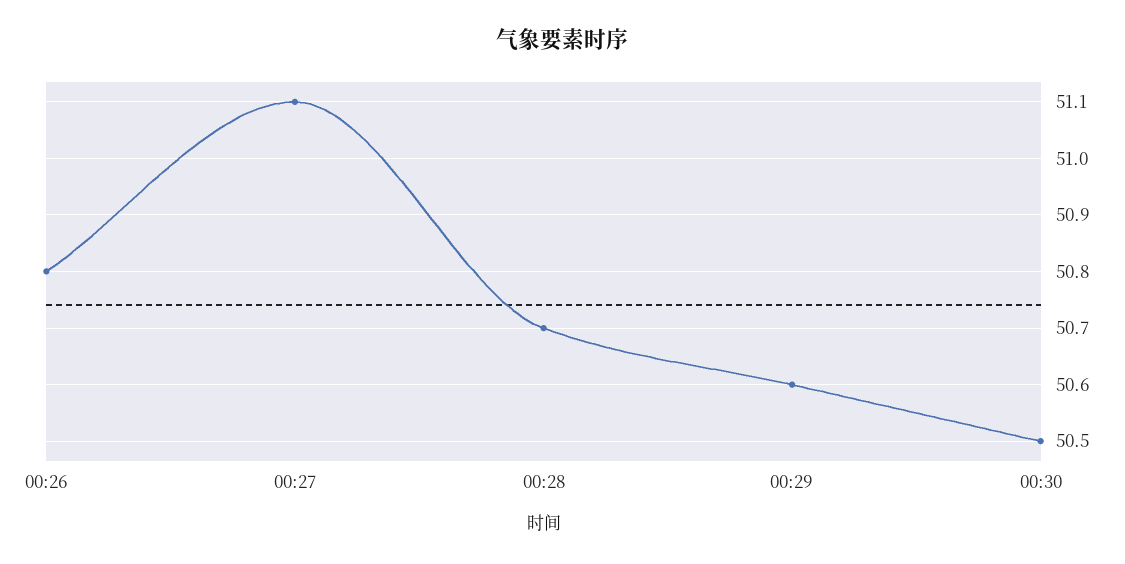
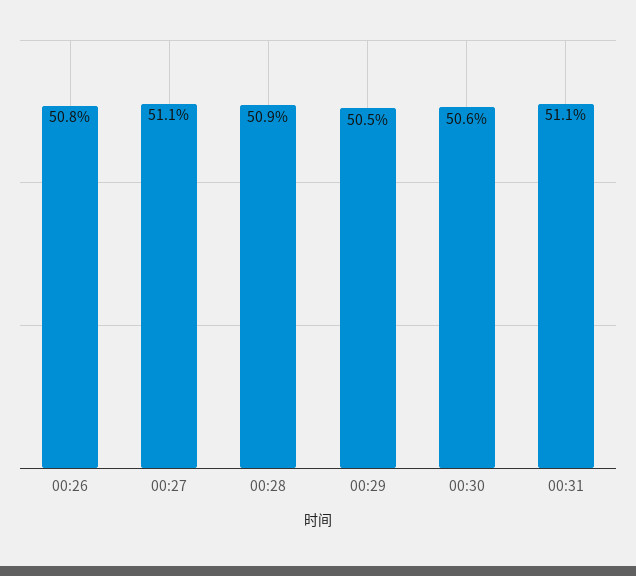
00:28: 50.7 -> 50.9
00:29: 50.6 -> 50.5
00:30: 50.5 -> 50.6
00:31: none -> 51.1

